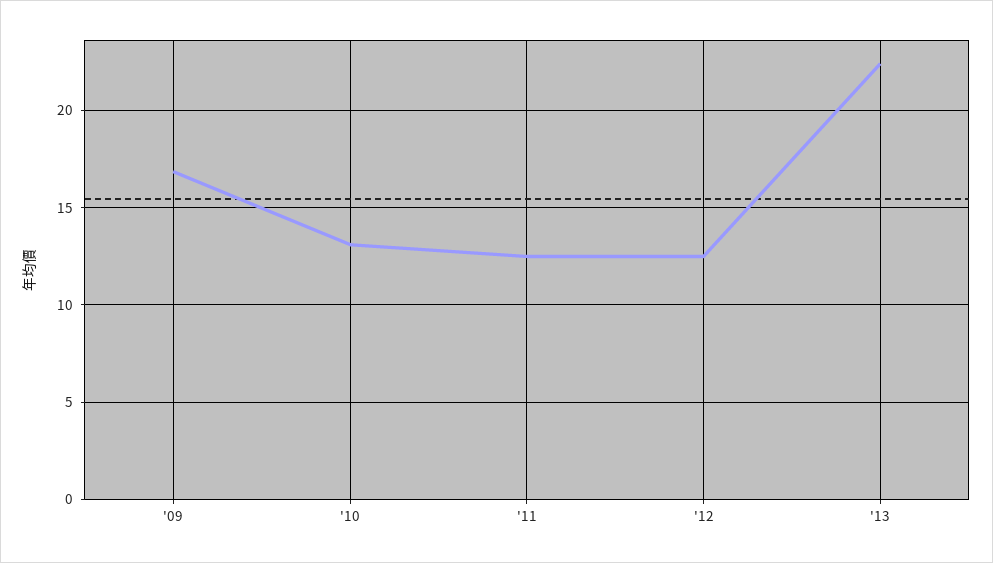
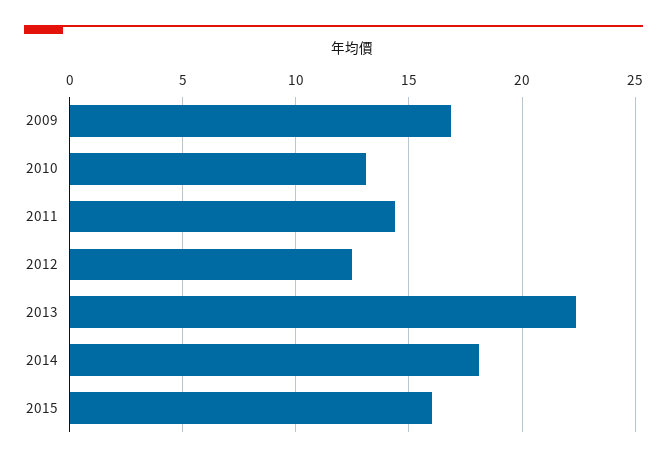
'11: 12.5 -> 14.5
2014: none -> 18
2015: none -> 16

